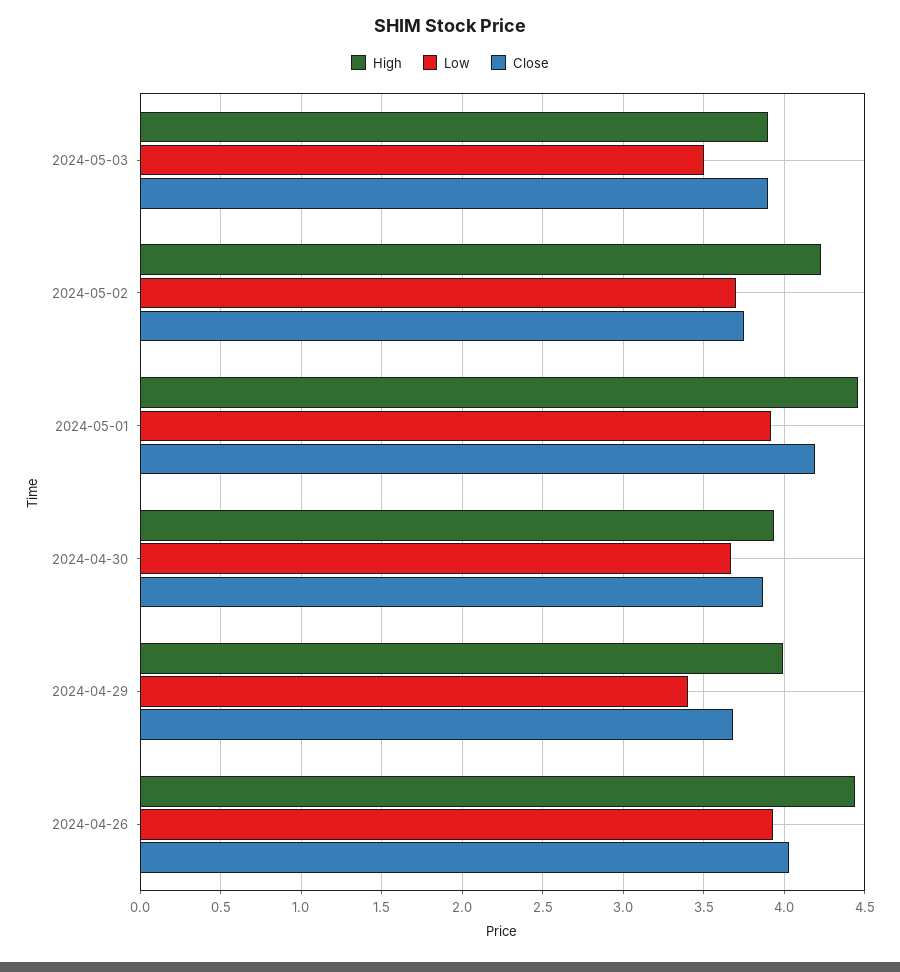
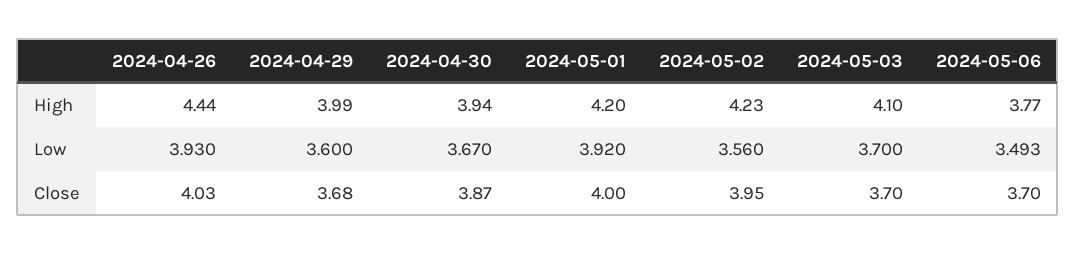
High, 2024-05-03: 3.9 -> 4.1
Low, 2024-05-03: 3.5 -> 3.7
Close, 2024-05-03: 3.9 -> 3.7
Low, 2024-05-02: 3.7 -> 3.56
Close, 2024-05-02: 3.75 -> 3.95
High, 2024-05-01: 4.45 -> 4.2
Close, 2024-05-01: 4.2 -> 4
Low, 2024-04-29: 3.4 -> 3.6
High, 2024-05-06: none -> 3.77
Low, 2024-05-06: none -> 3.493
Close, 2024-05-06: none -> 3.7

